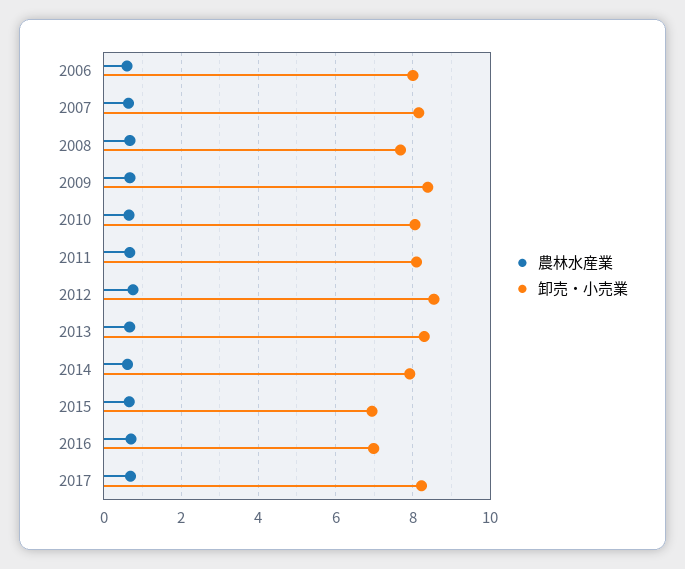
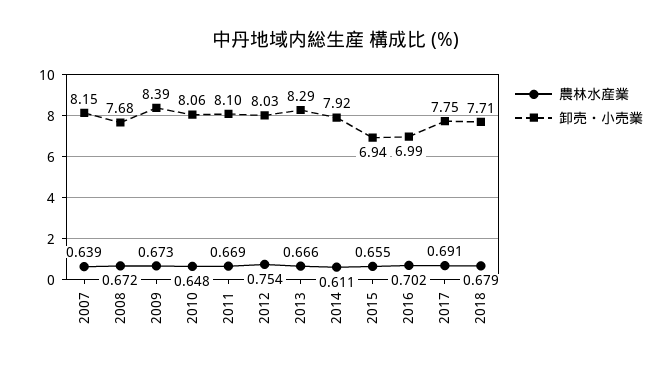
農林水産業, 2006: 0.6 -> none
卸売・小売業, 2006: 8 -> none
卸売・小売業, 2012: 8.6 -> 8.03
卸売・小売業, 2017: 8.2 -> 7.75
農林水産業, 2018: none -> 0.679
卸売・小売業, 2018: none -> 7.71

